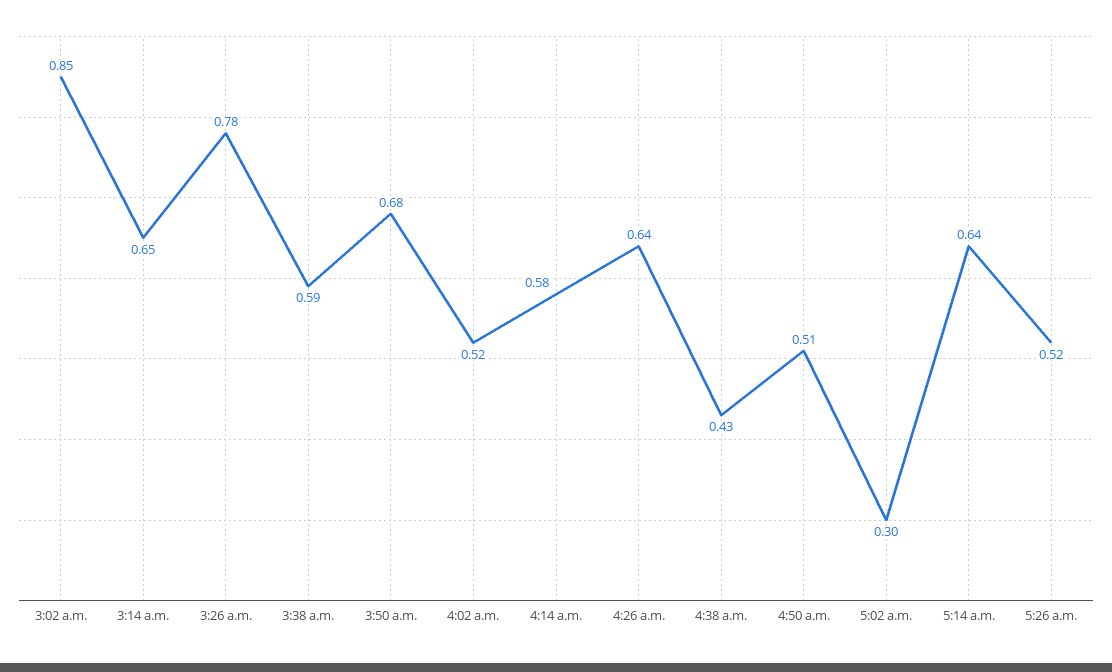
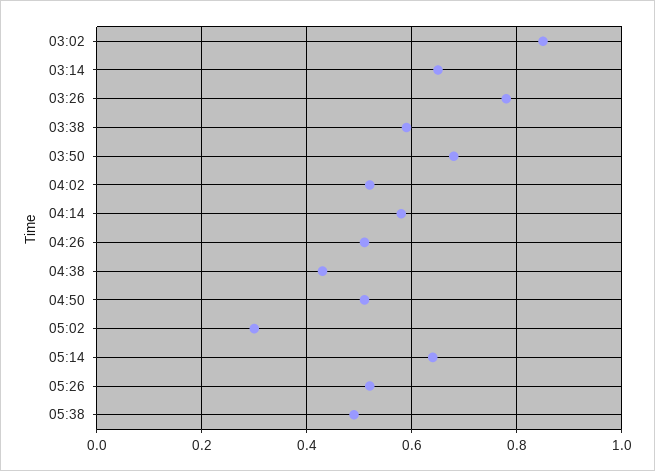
4:26 a.m.: 0.64 -> 0.5
05:38: none -> 0.5

